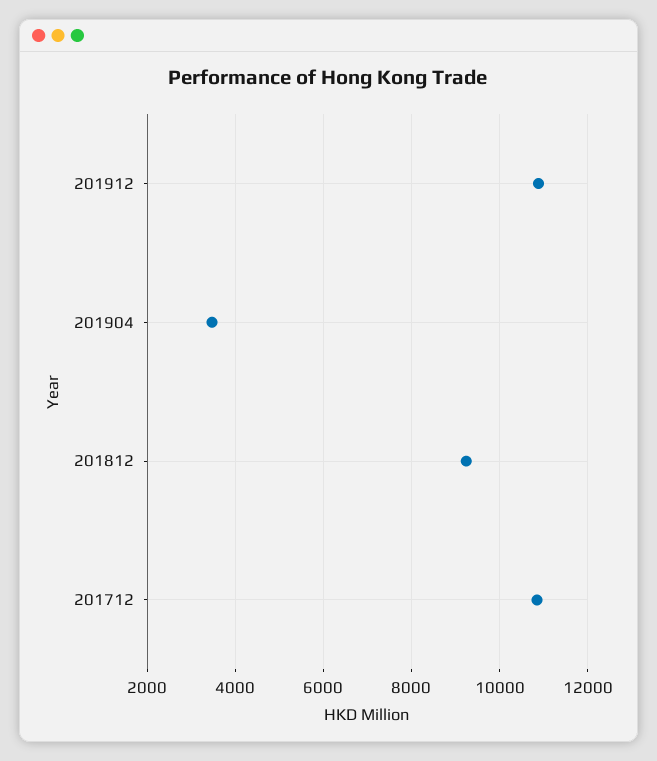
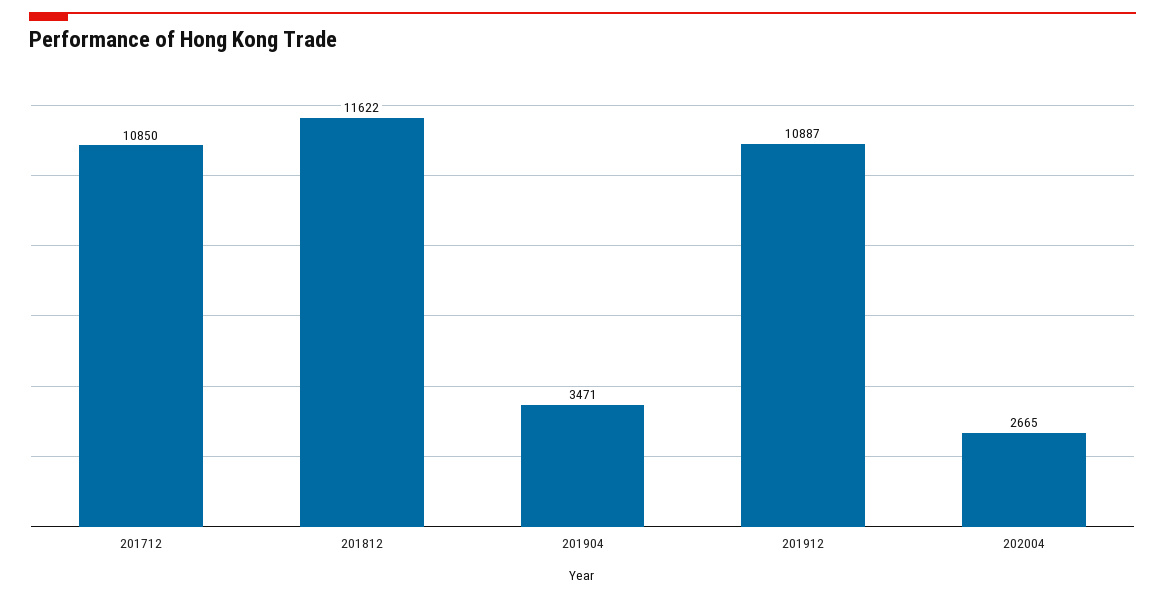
201812: 9200 -> 11622
202004: none -> 2665

